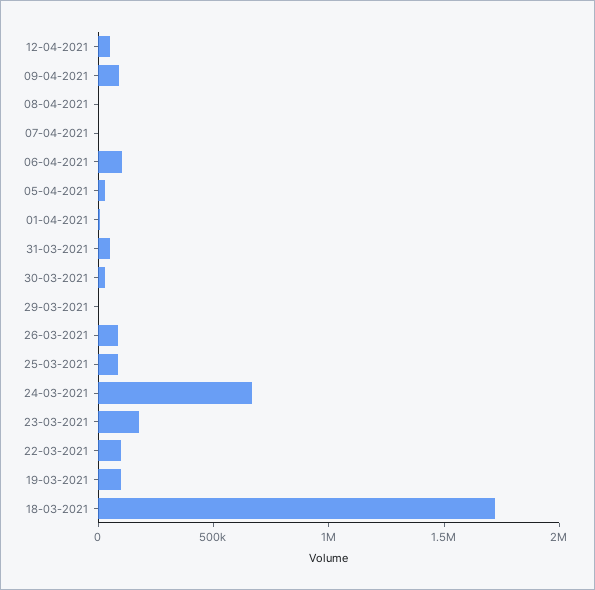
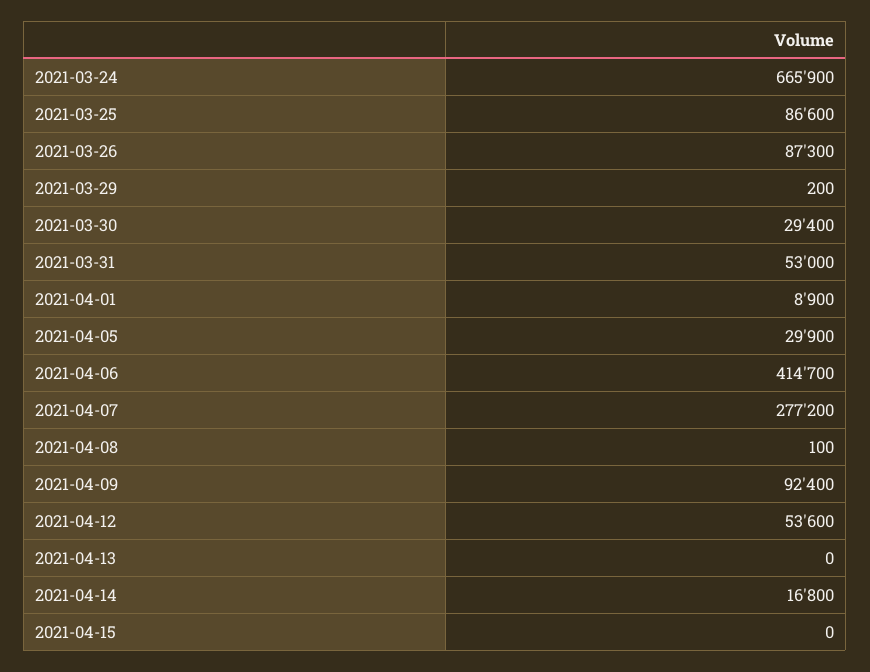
07-04-2021: 0 -> 277200
06-04-2021: 100000 -> 414700
23-03-2021: 200000 -> none
22-03-2021: 100000 -> none
19-03-2021: 100000 -> none
18-03-2021: 1700000 -> none
2021-04-13: none -> 0
2021-04-14: none -> 16800
2021-04-15: none -> 0

